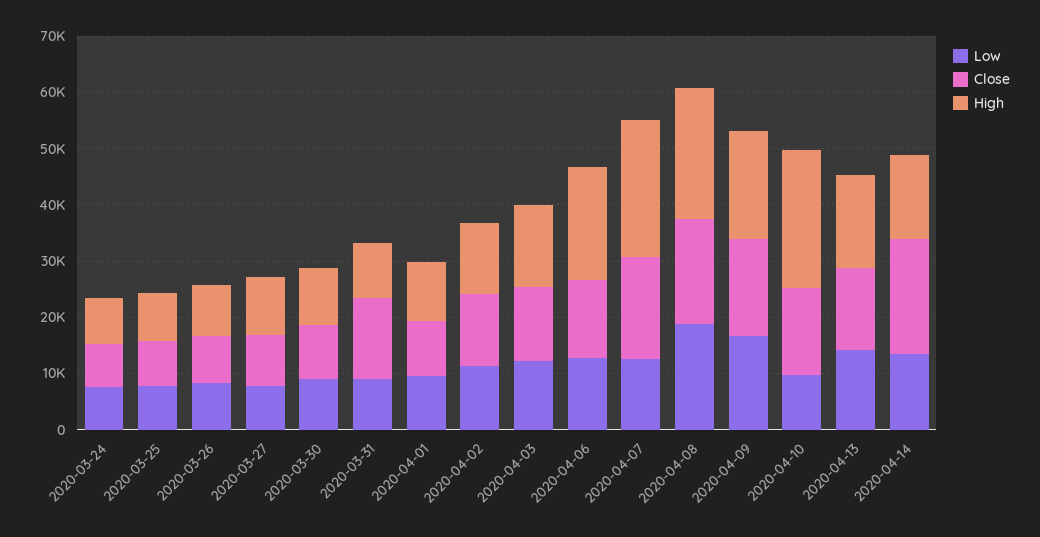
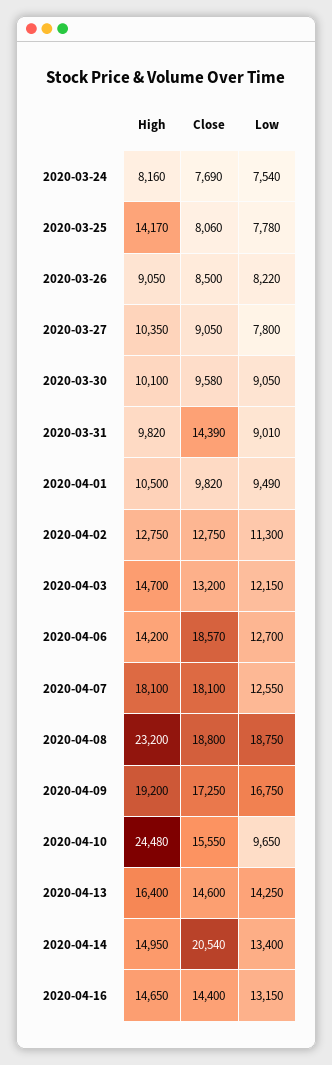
High, 2020-03-25: 8000 -> 14170
Close, 2020-04-06: 14000 -> 18570
High, 2020-04-06: 20000 -> 14200
High, 2020-04-07: 24000 -> 18100
High, 2020-04-16: none -> 14650
Close, 2020-04-16: none -> 14400
Low, 2020-04-16: none -> 13150

